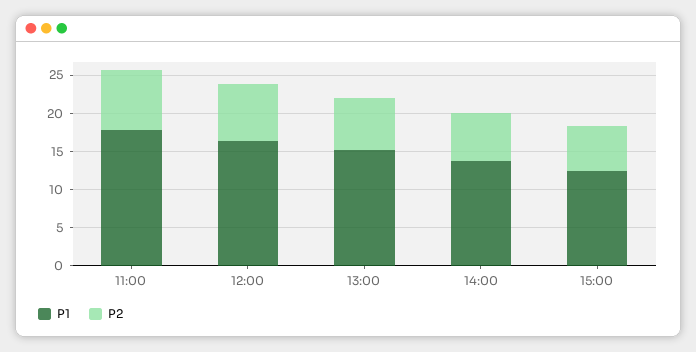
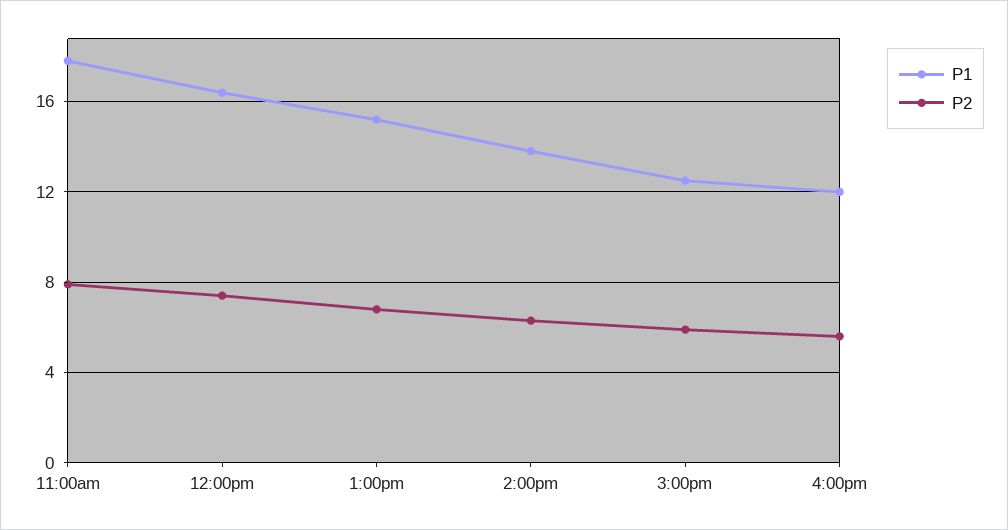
P1, 4:00pm: none -> 12
P2, 4:00pm: none -> 5.5

